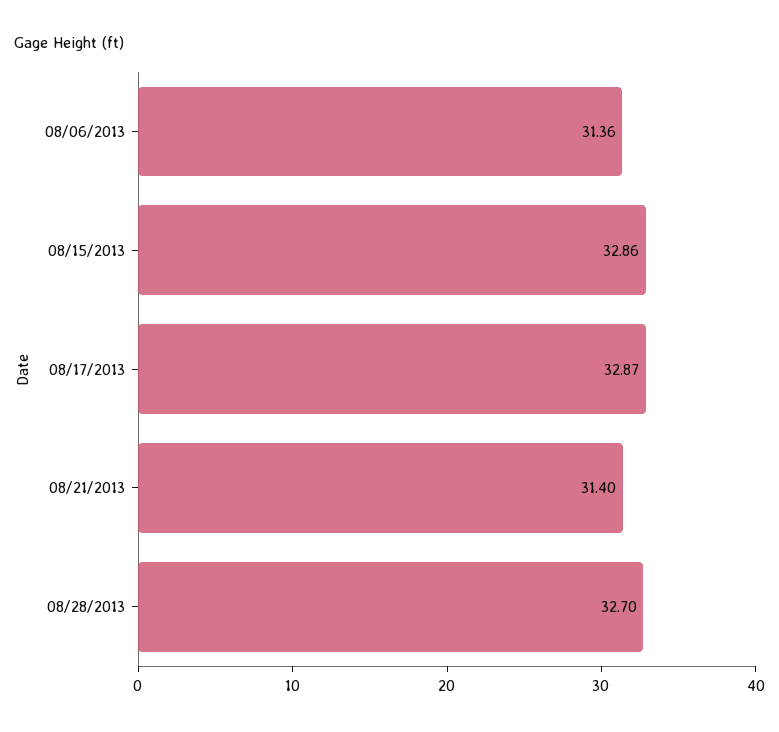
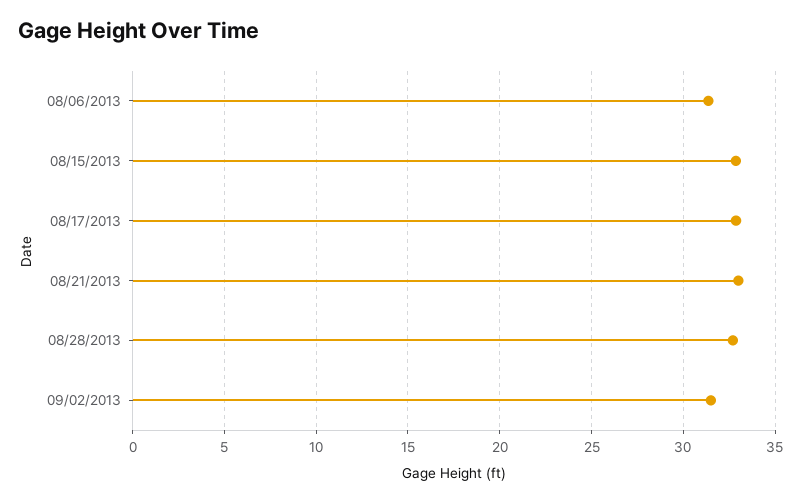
08/21/2013: 31.4 -> 33
09/02/2013: none -> 31.5

